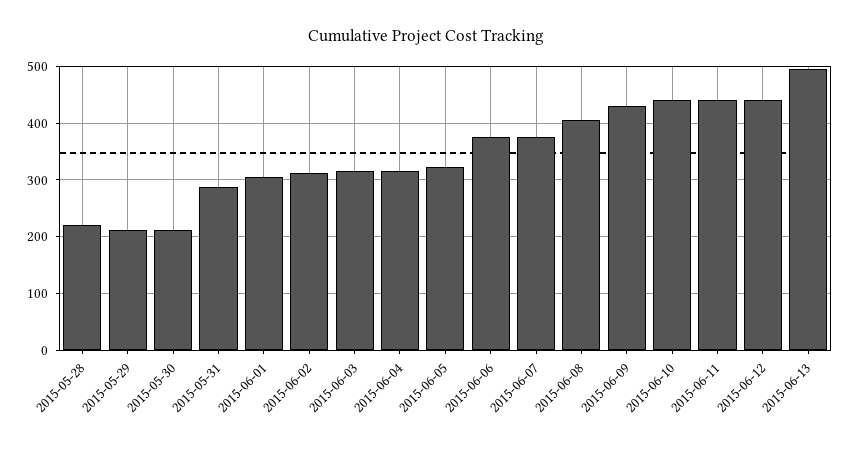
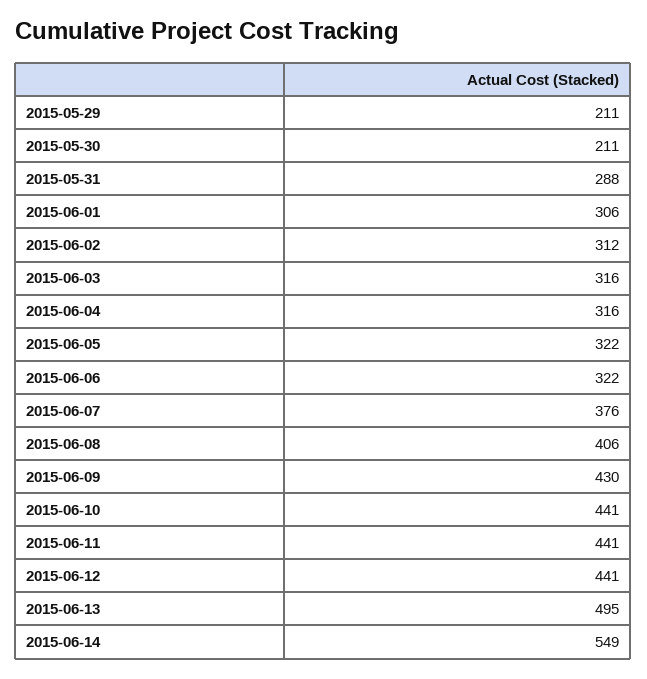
2015-05-28: 220 -> none
2015-06-06: 380 -> 322
2015-06-14: none -> 549

